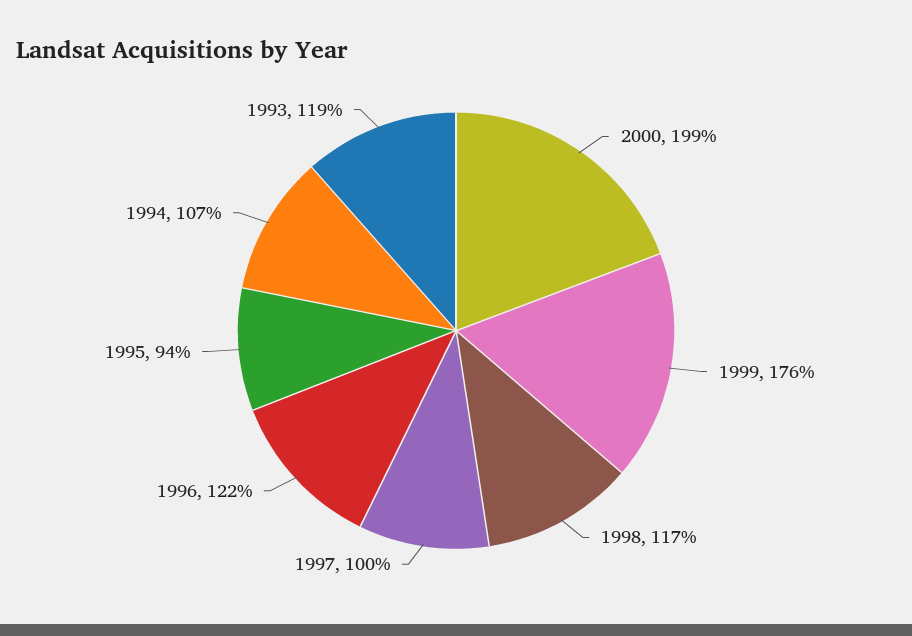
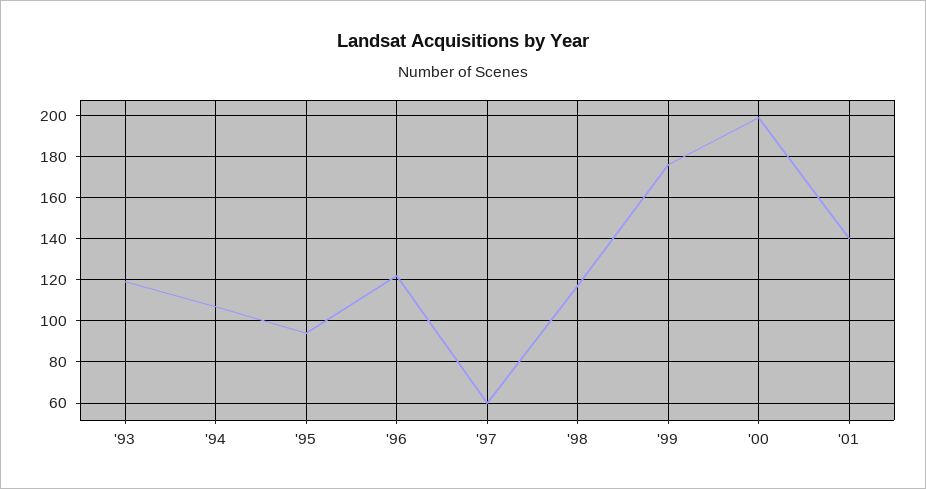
1997: 100 -> 60
'01: none -> 140

